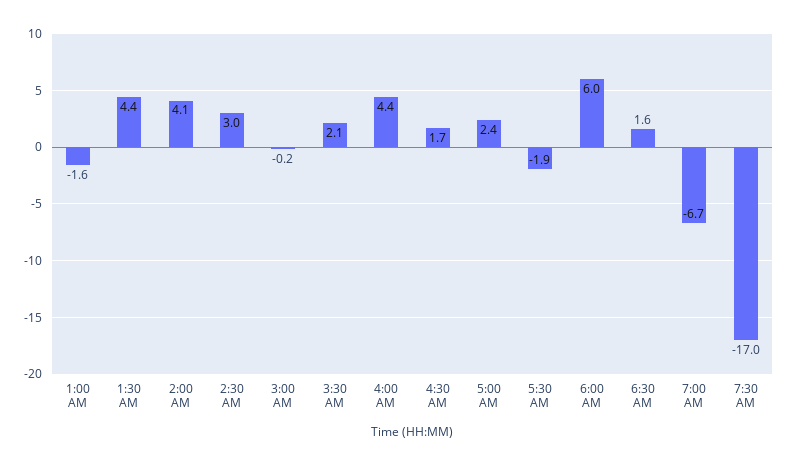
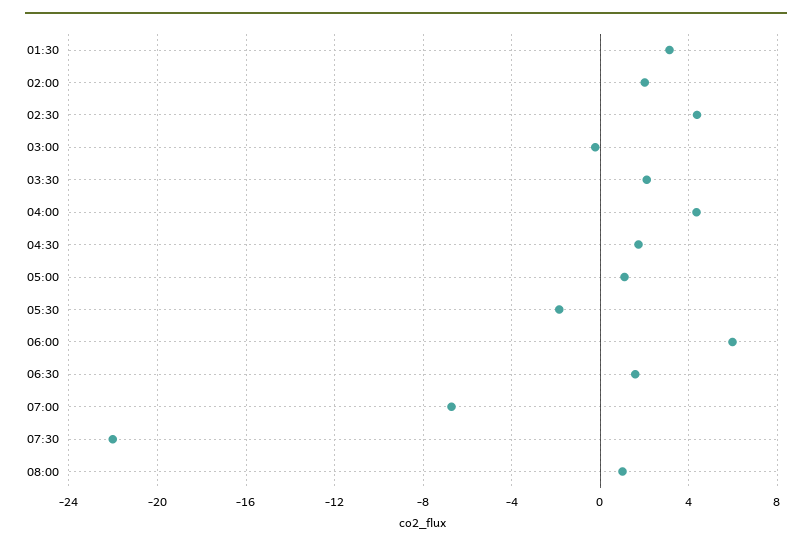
1:00 AM: -1.6 -> none
1:30 AM: 4.4 -> 3
2:00 AM: 4.1 -> 2
2:30 AM: 3 -> 4.5
5:00 AM: 2.4 -> 1
7:30 AM: -17 -> -22
08:00: none -> 1

